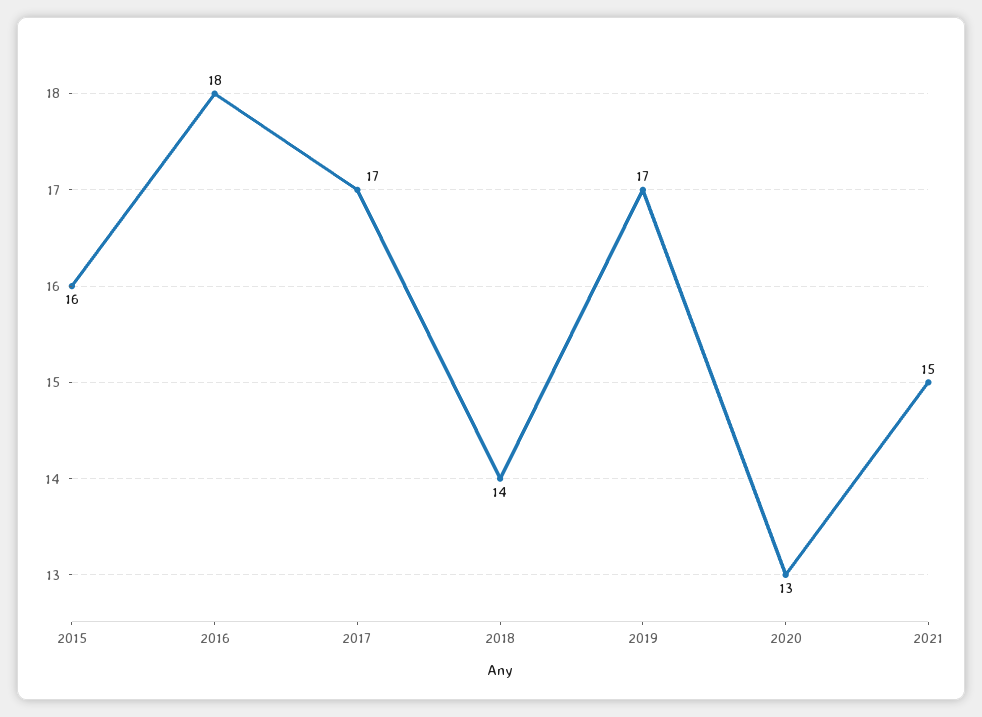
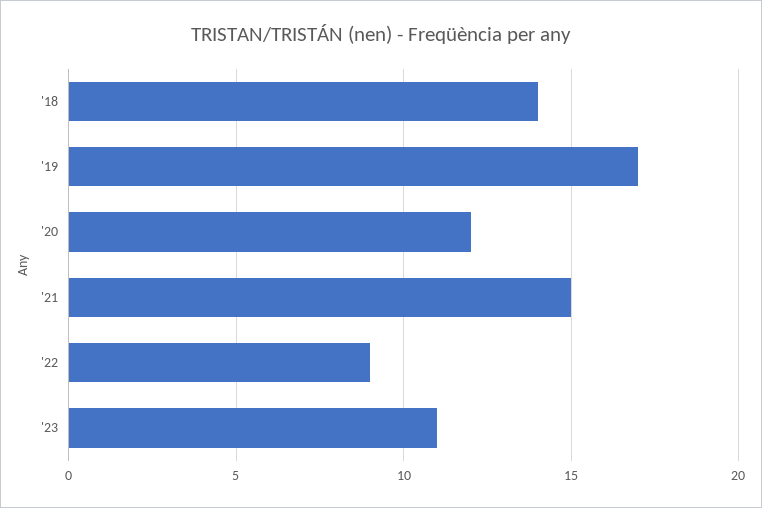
2015: 16 -> none
2016: 18 -> none
2017: 17 -> none
2020: 13 -> 12
'22: none -> 9
'23: none -> 11

